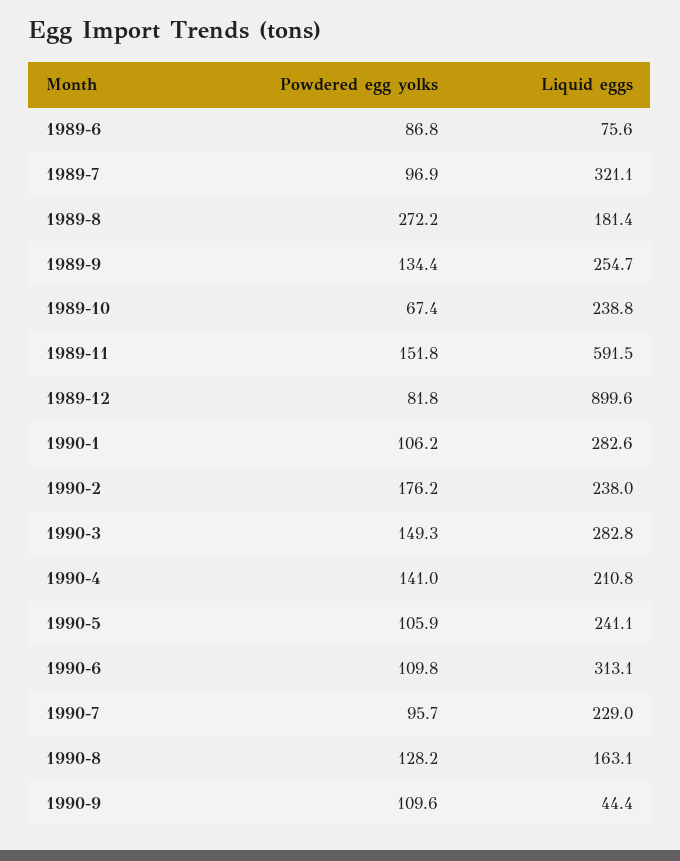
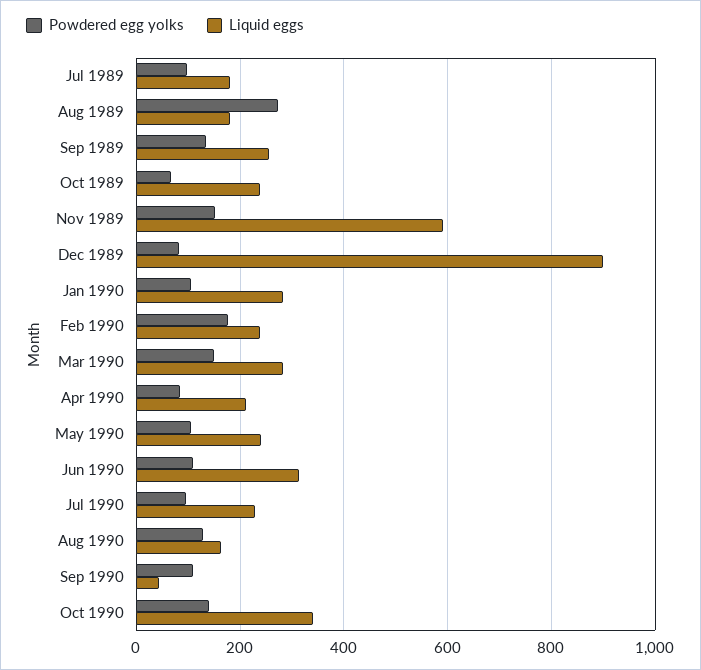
Powdered egg yolks, 1989-6: 86.8 -> none
Liquid eggs, 1989-6: 75.6 -> none
Liquid eggs, 1989-7: 321.1 -> 180
Powdered egg yolks, 1990-4: 141 -> 80
Powdered egg yolks, Oct 1990: none -> 140
Liquid eggs, Oct 1990: none -> 340

